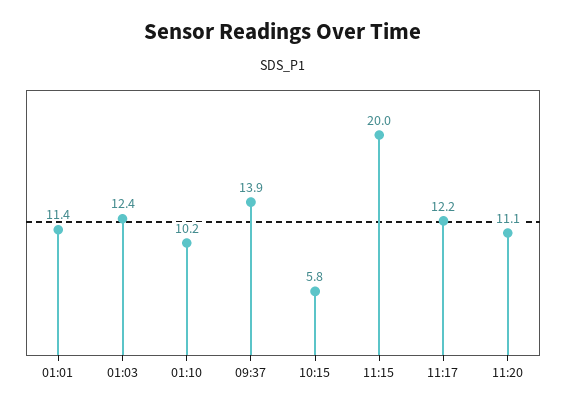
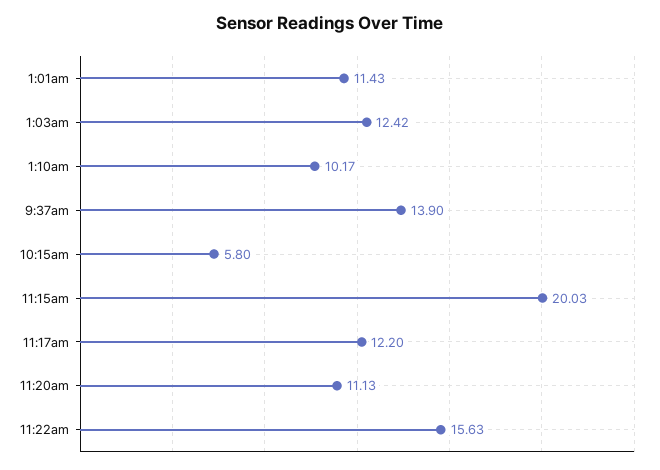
11:22am: none -> 15.63

